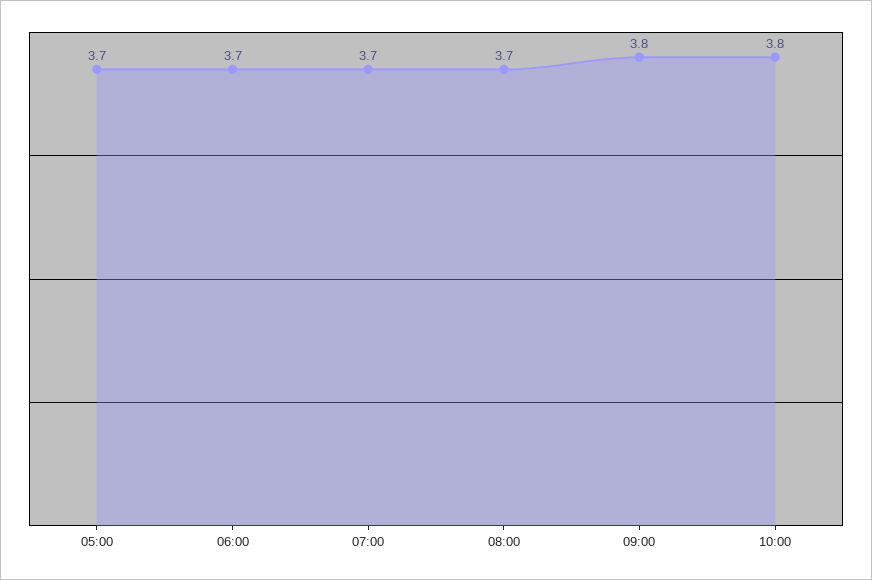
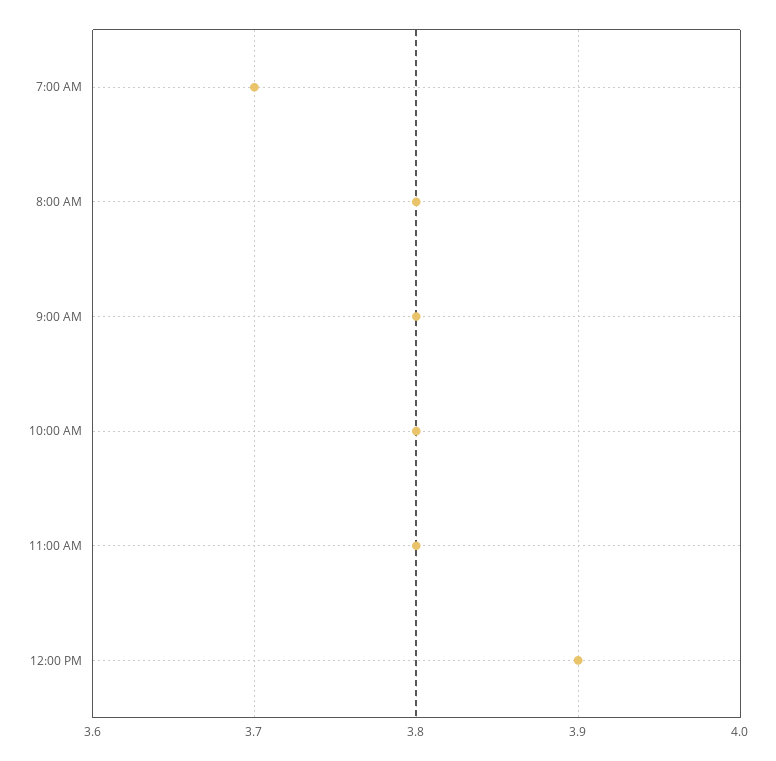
05:00: 3.7 -> none
06:00: 3.7 -> none
08:00: 3.7 -> 3.8
11:00 AM: none -> 3.8
12:00 PM: none -> 3.9

